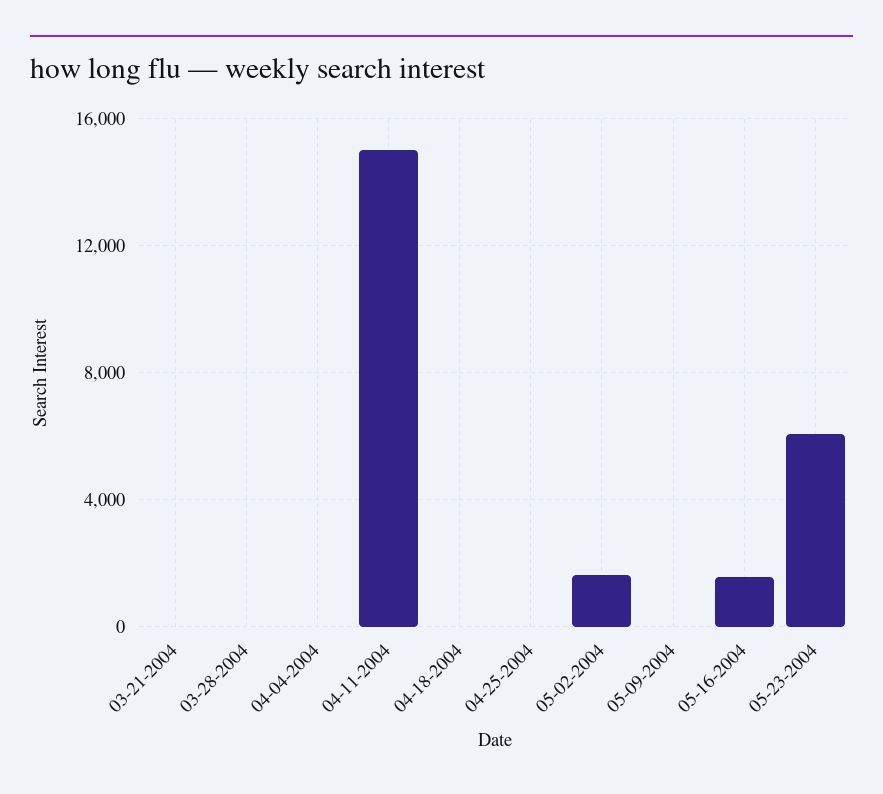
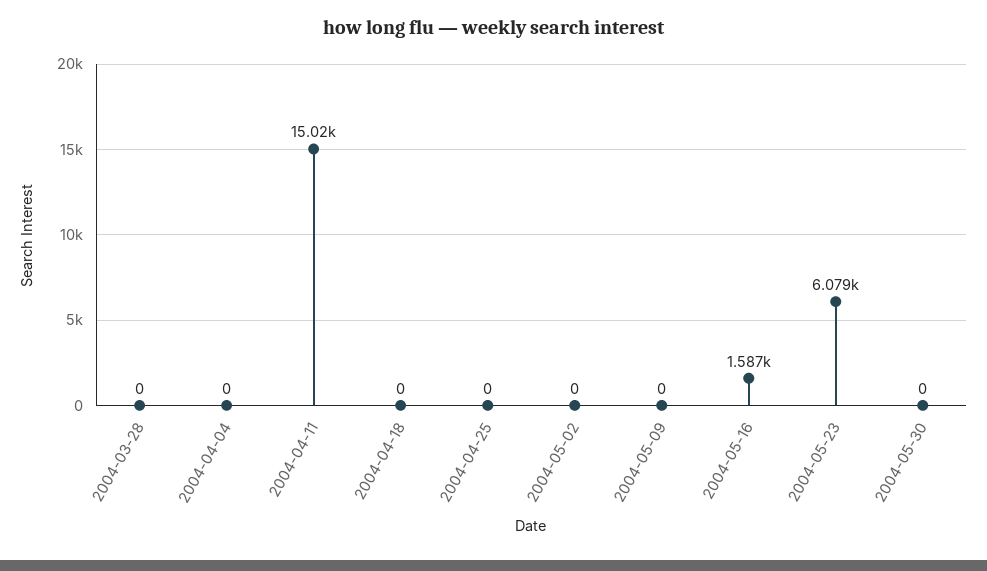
03-21-2004: 0 -> none
05-02-2004: 1500 -> 0
2004-05-30: none -> 0

